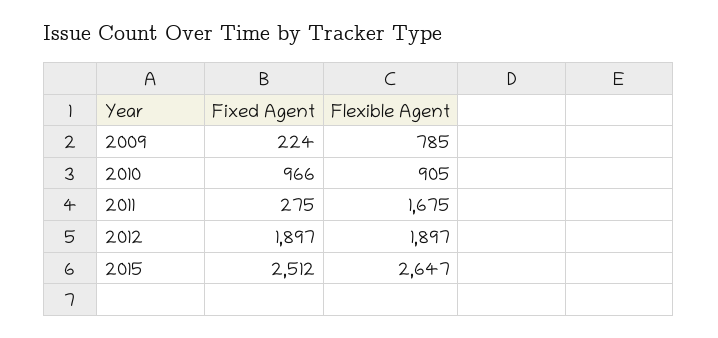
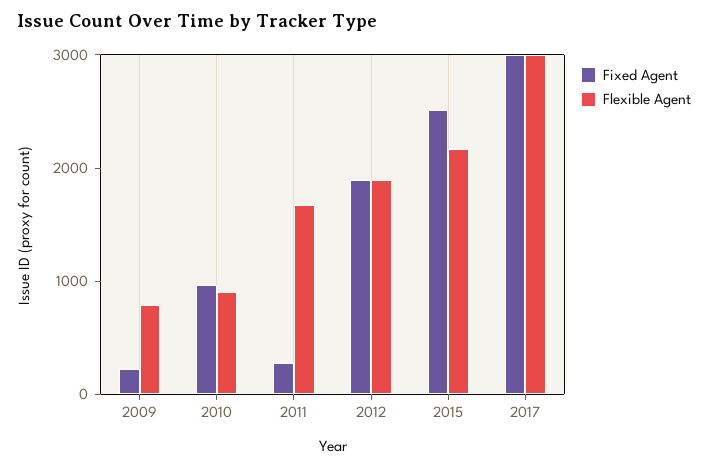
Flexible Agent, 2015: 2647 -> 2200
Fixed Agent, 2017: none -> 3000
Flexible Agent, 2017: none -> 3000

